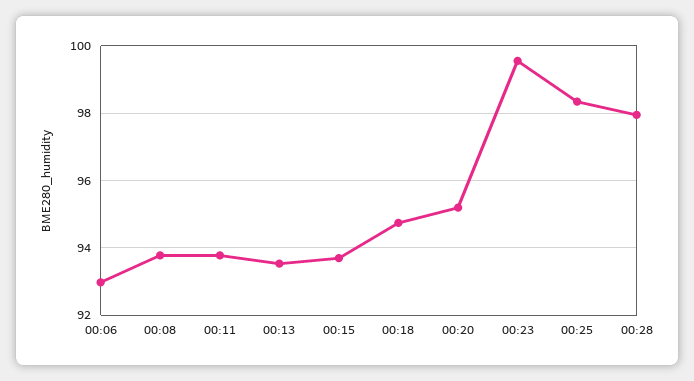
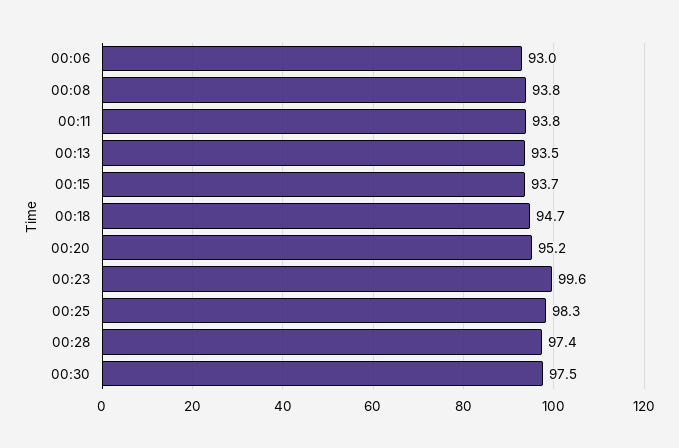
00:28: 98 -> 97.4
00:30: none -> 97.5

